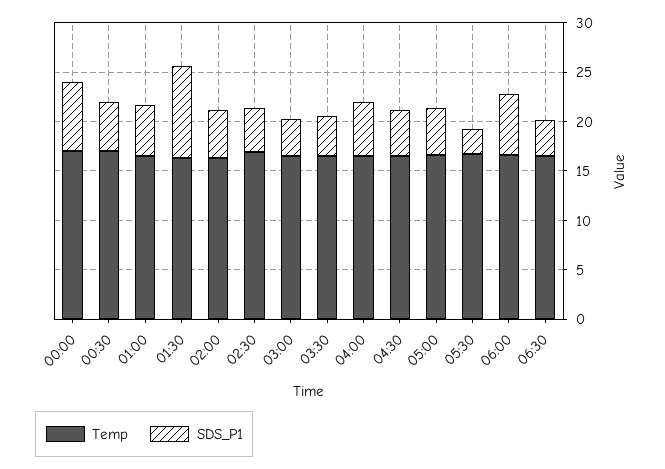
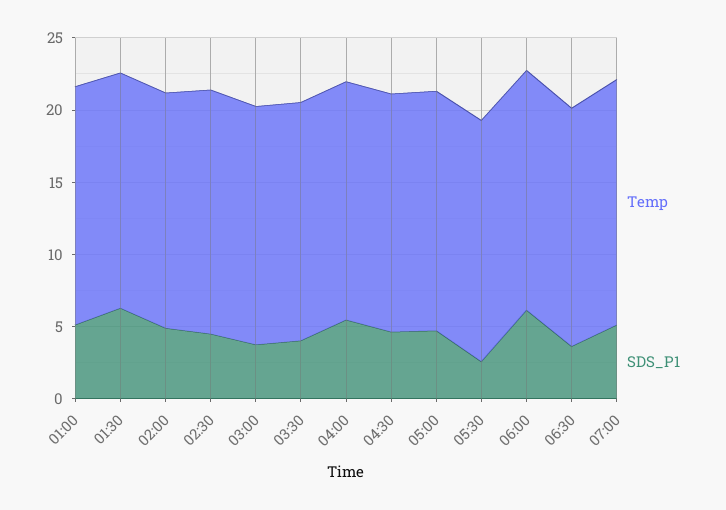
Temp, 00:00: 17 -> none
SDS_P1, 00:00: 7 -> none
Temp, 00:30: 17 -> none
SDS_P1, 00:30: 5 -> none
SDS_P1, 01:30: 9 -> 6
Temp, 07:00: none -> 17
SDS_P1, 07:00: none -> 5

